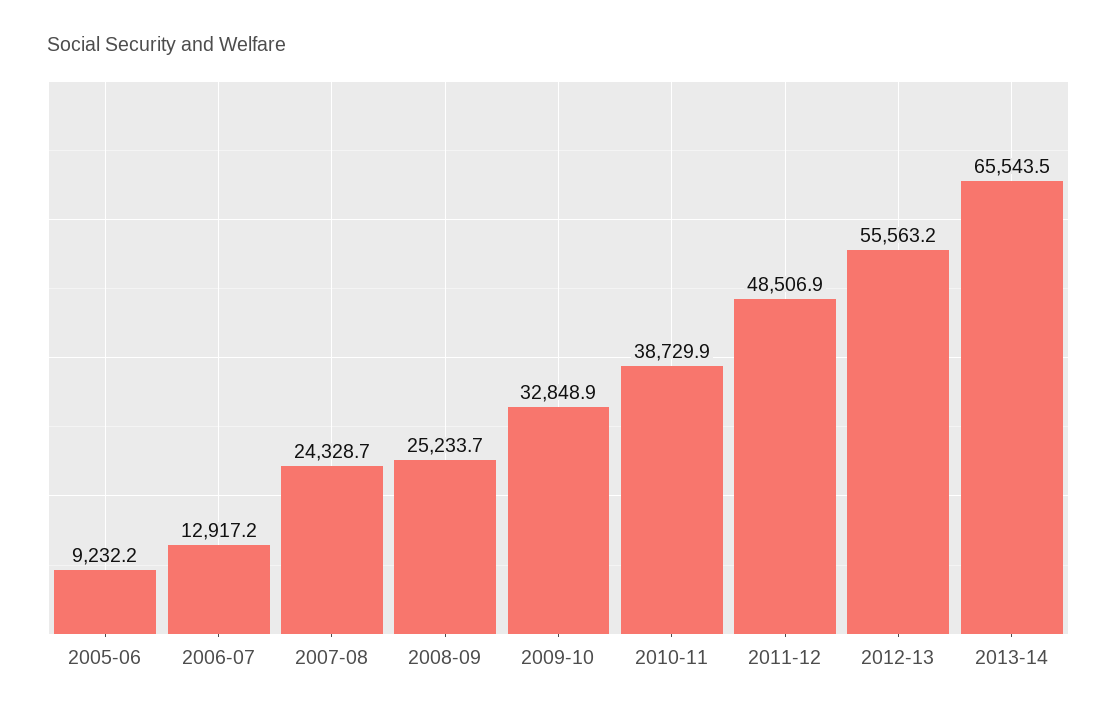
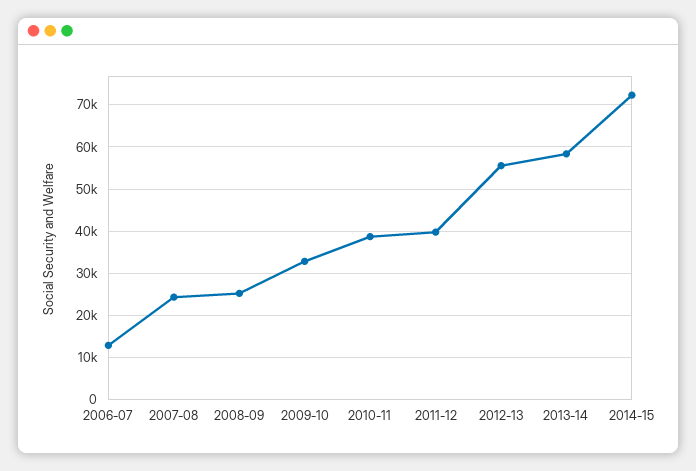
2005-06: 9232.2 -> none
2011-12: 48506.9 -> 40000
2013-14: 65543.5 -> 58000
2014-15: none -> 72000

